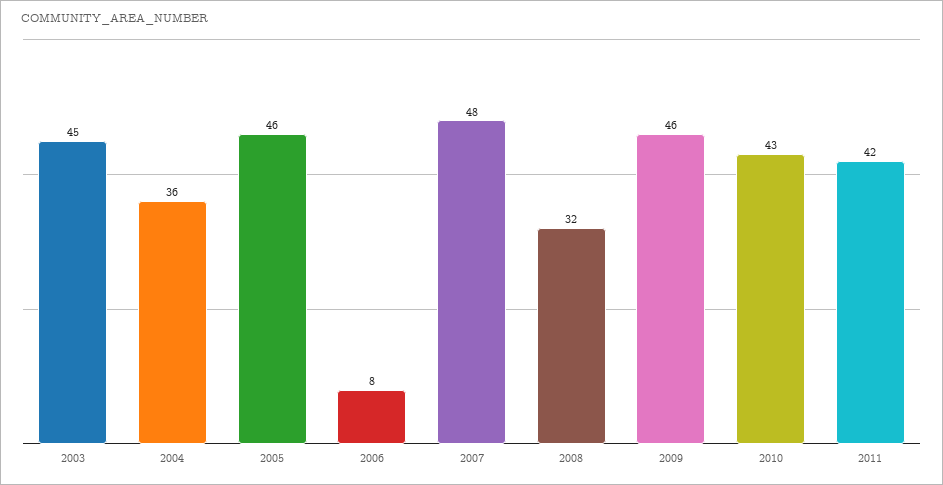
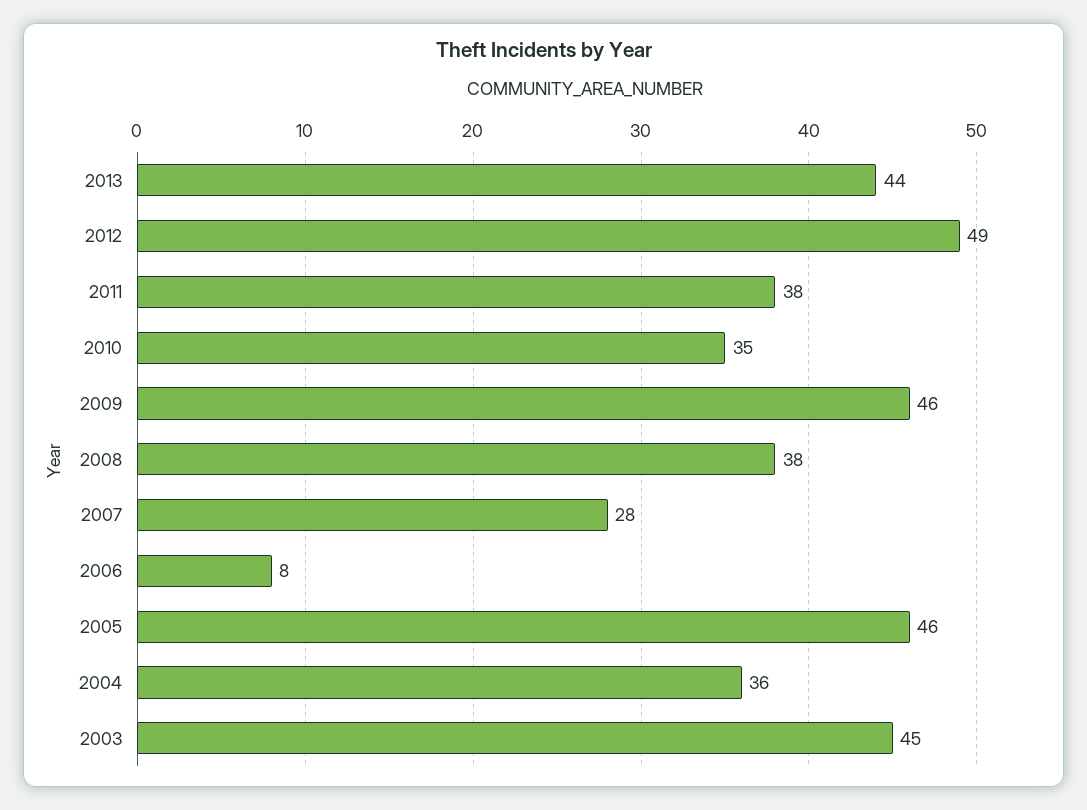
2007: 48 -> 28
2008: 32 -> 38
2010: 43 -> 35
2011: 42 -> 38
2013: none -> 44
2012: none -> 49

